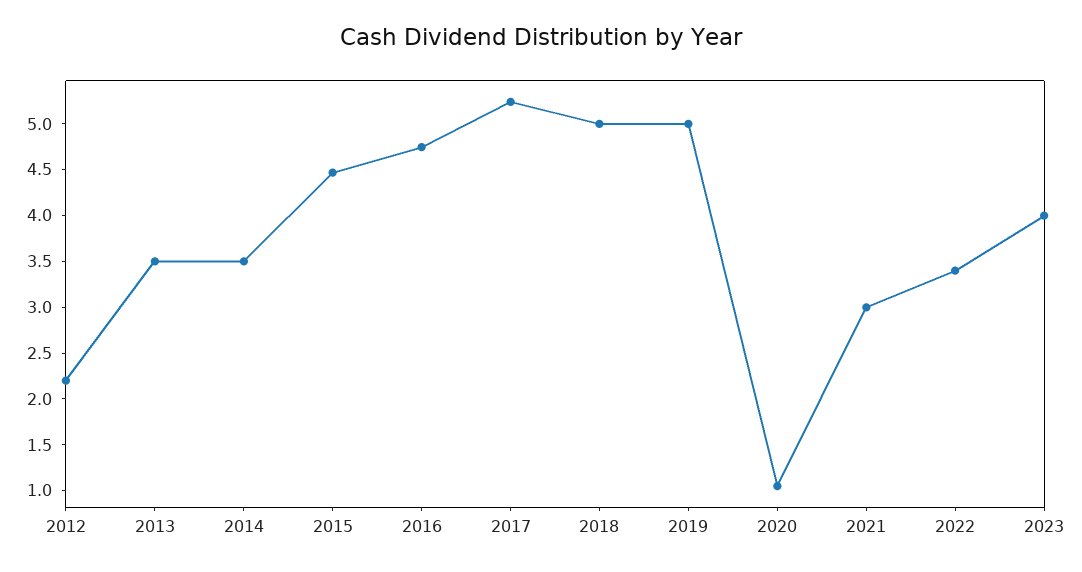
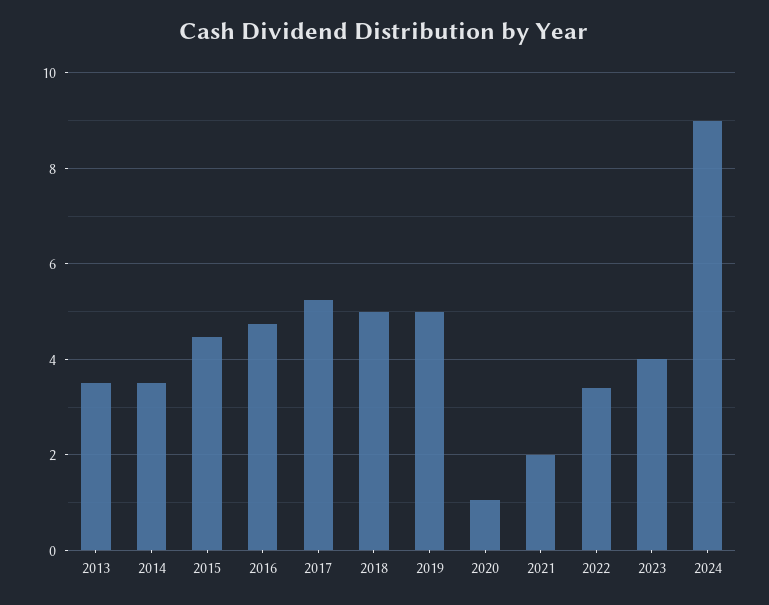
2012: 2.2 -> none
2021: 3 -> 2
2024: none -> 9

